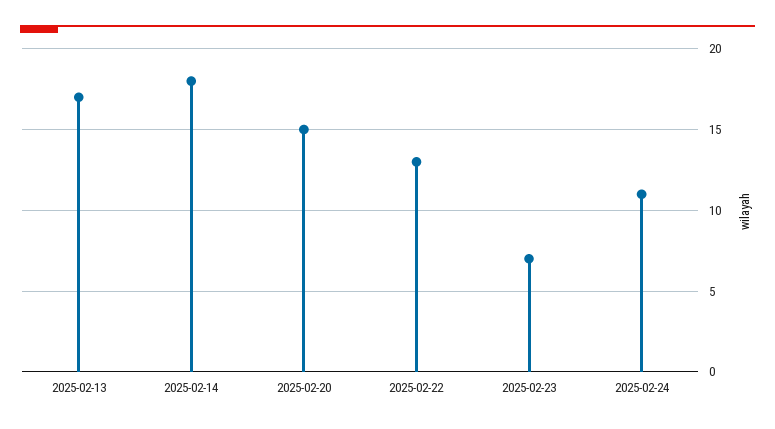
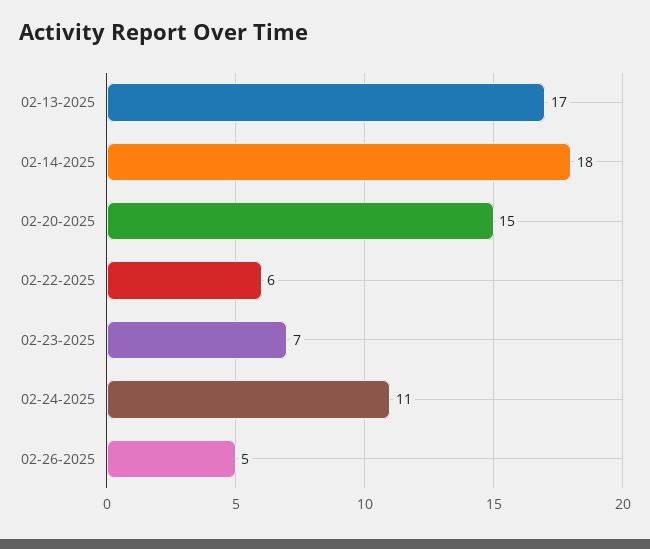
2025-02-22: 13 -> 6
02-26-2025: none -> 5

